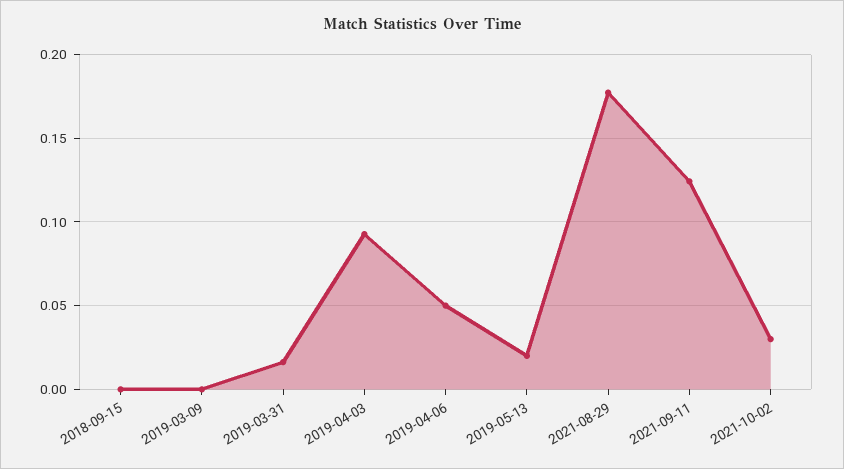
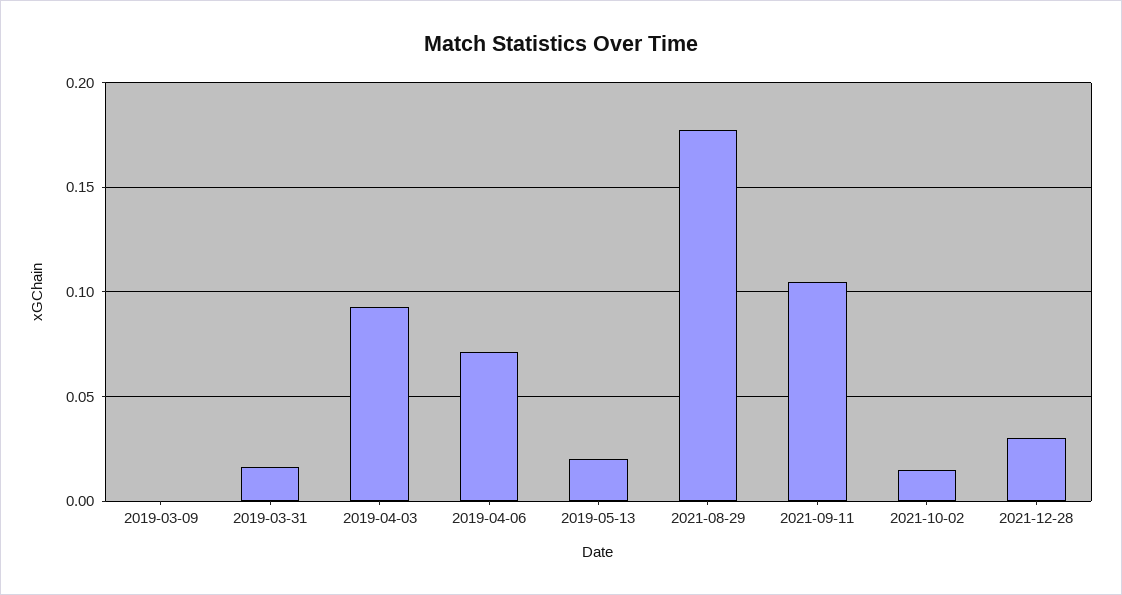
2018-09-15: 0 -> none
2019-04-06: 0.05 -> 0.07
2021-09-11: 0.125 -> 0.105
2021-10-02: 0.03 -> 0.015
2021-12-28: none -> 0.03

